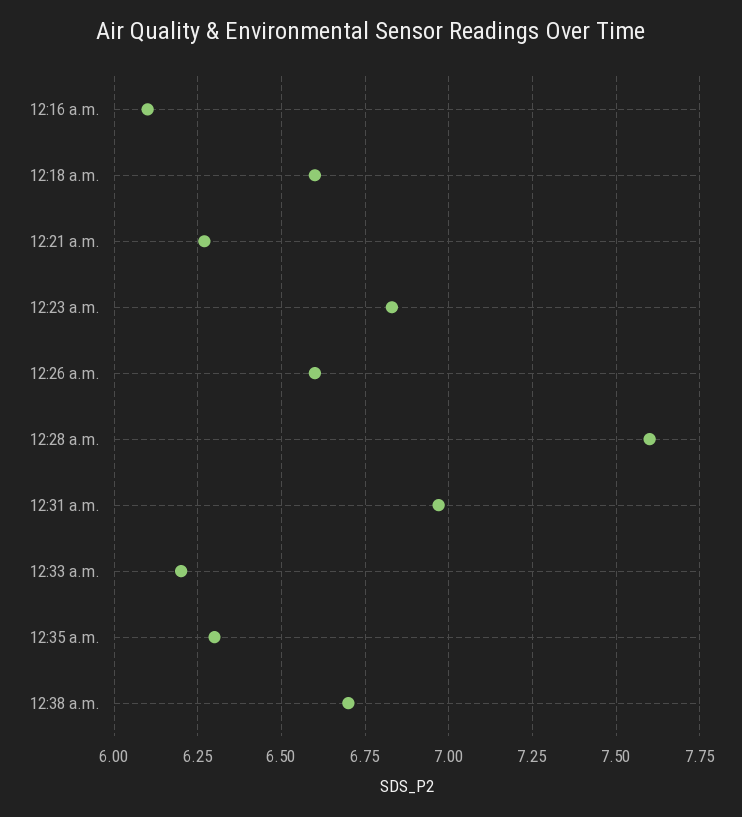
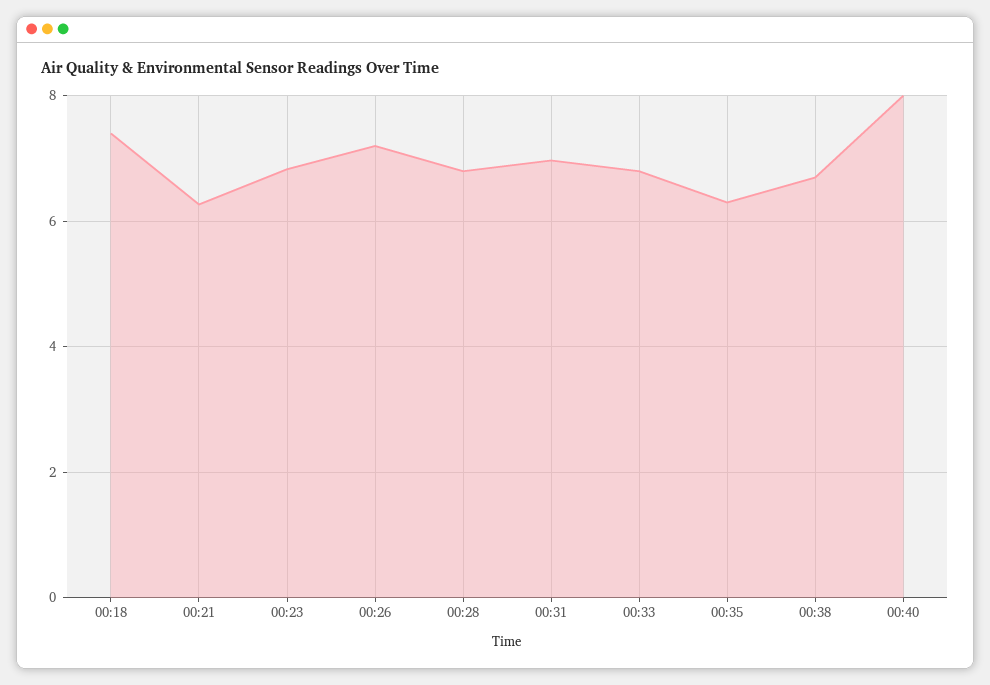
12:16 a.m.: 6.1 -> none
12:18 a.m.: 6.6 -> 7.4
12:26 a.m.: 6.6 -> 7.2
12:28 a.m.: 7.6 -> 6.8
12:33 a.m.: 6.2 -> 6.8
00:40: none -> 8

